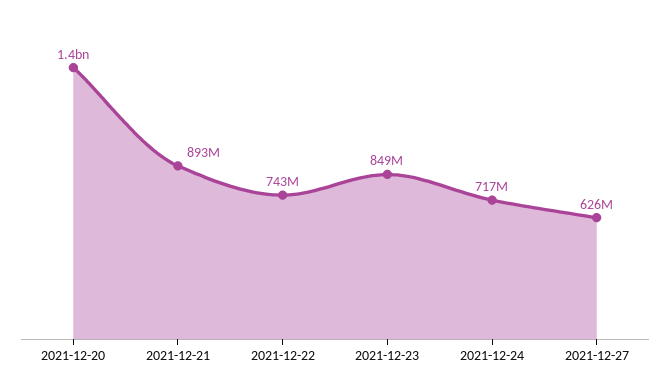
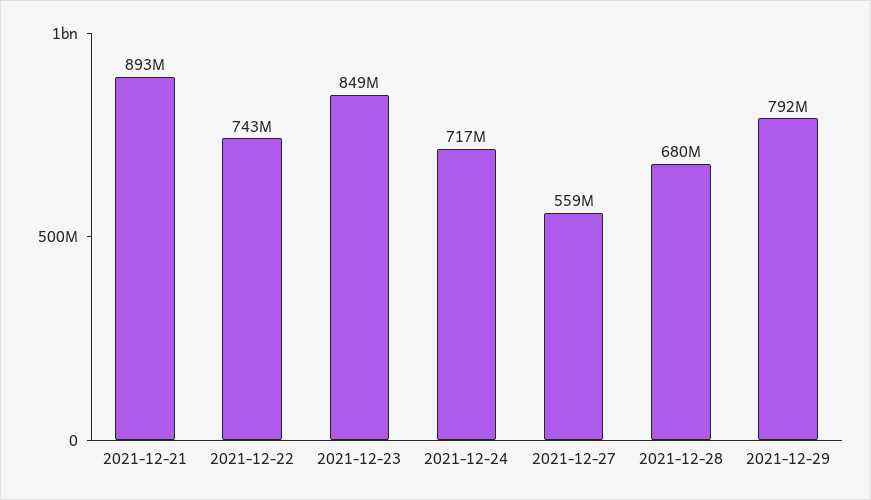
2021-12-20: 1400000000 -> none
2021-12-27: 626000000 -> 559000000
2021-12-28: none -> 680000000
2021-12-29: none -> 792000000

